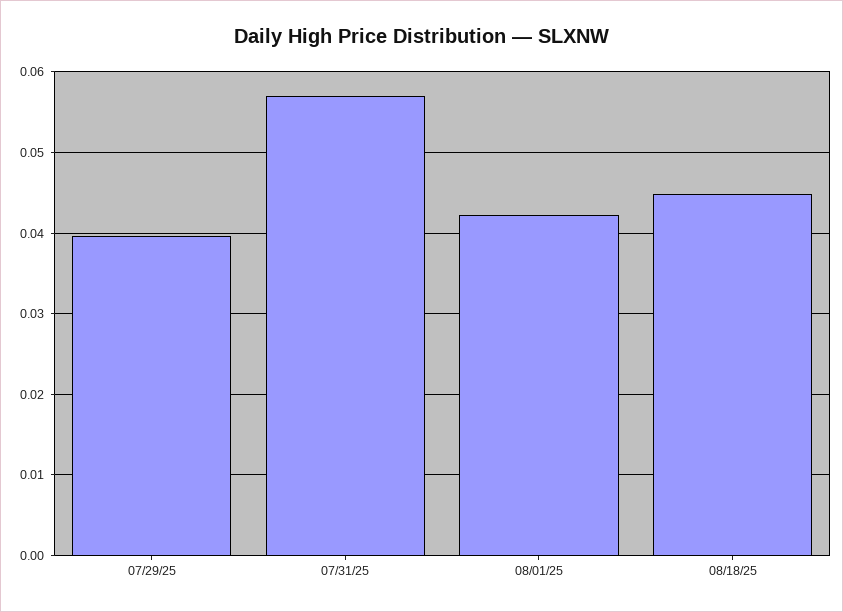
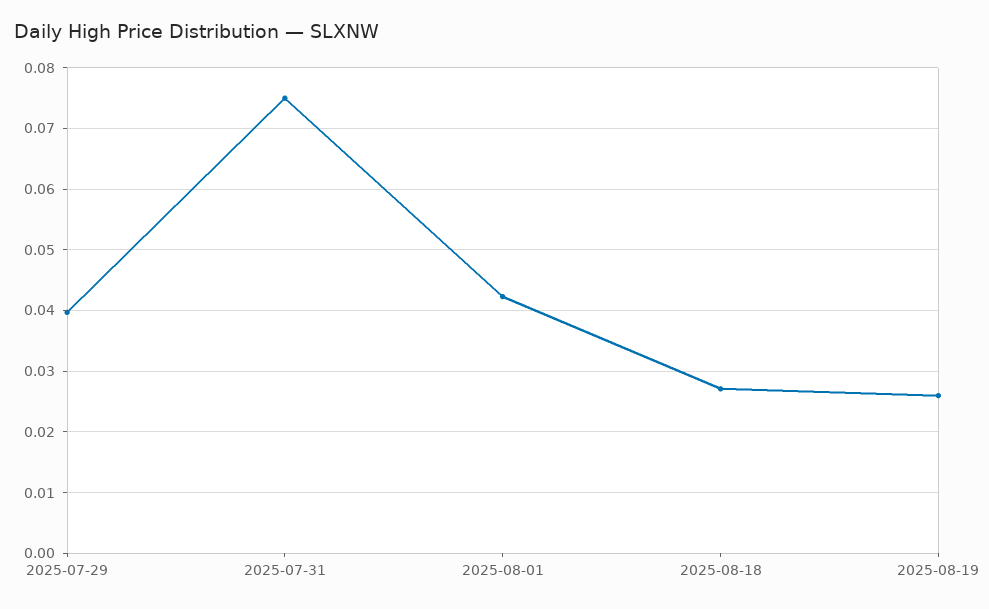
07/31/25: 0.057 -> 0.075
08/18/25: 0.045 -> 0.027
2025-08-19: none -> 0.026

